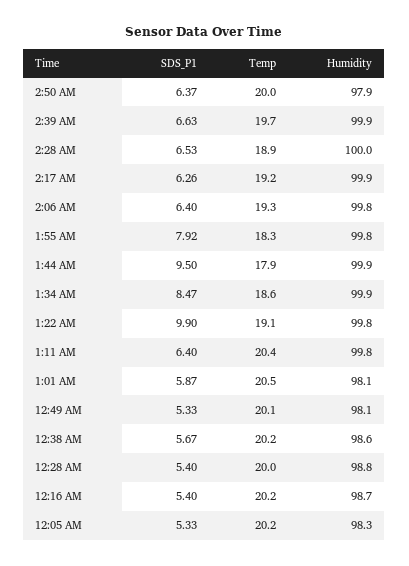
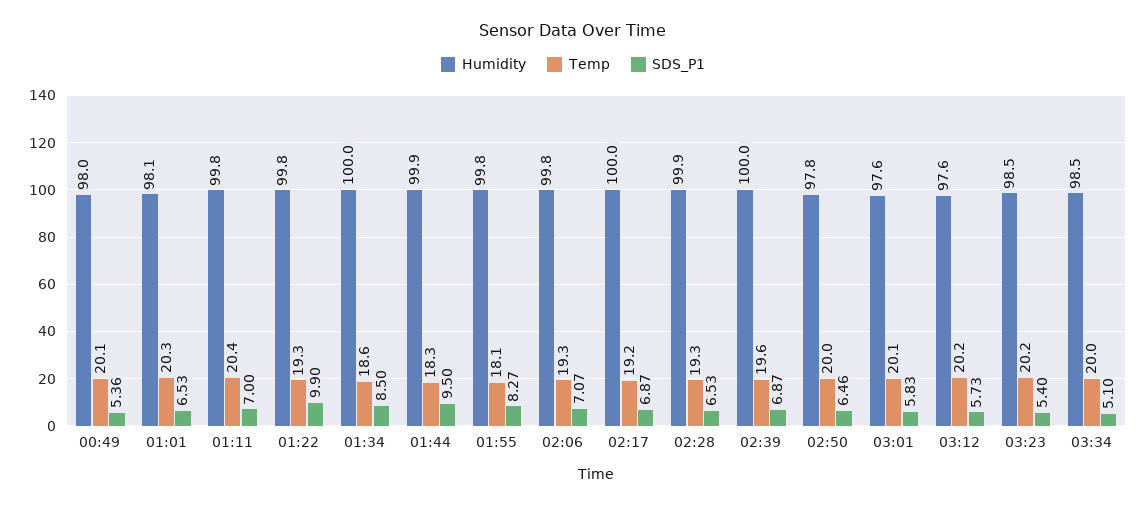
SDS_P1, 2:50 AM: 6.37 -> 6.46
Humidity, 2:50 AM: 97.9 -> 97.8
SDS_P1, 2:39 AM: 6.63 -> 6.87
Temp, 2:39 AM: 19.7 -> 19.6
Humidity, 2:39 AM: 99.9 -> 100
Temp, 2:28 AM: 18.9 -> 19.3
Humidity, 2:28 AM: 100 -> 99.9
SDS_P1, 2:17 AM: 6.26 -> 6.87
Humidity, 2:17 AM: 99.9 -> 100
SDS_P1, 2:06 AM: 6.4 -> 7.07
SDS_P1, 1:55 AM: 7.92 -> 8.27
Temp, 1:55 AM: 18.3 -> 18.1
Temp, 1:44 AM: 17.9 -> 18.3
SDS_P1, 1:34 AM: 8.47 -> 8.5
Humidity, 1:34 AM: 99.9 -> 100
Temp, 1:22 AM: 19.1 -> 19.3
SDS_P1, 1:11 AM: 6.4 -> 7
SDS_P1, 1:01 AM: 5.87 -> 6.53
Temp, 1:01 AM: 20.5 -> 20.3
SDS_P1, 12:49 AM: 5.33 -> 5.36
Humidity, 12:49 AM: 98.1 -> 98
SDS_P1, 12:38 AM: 5.67 -> none
Temp, 12:38 AM: 20.2 -> none
Humidity, 12:38 AM: 98.6 -> none
SDS_P1, 12:28 AM: 5.4 -> none
Temp, 12:28 AM: 20 -> none
Humidity, 12:28 AM: 98.8 -> none
SDS_P1, 12:16 AM: 5.4 -> none
Temp, 12:16 AM: 20.2 -> none
Humidity, 12:16 AM: 98.7 -> none
SDS_P1, 12:05 AM: 5.33 -> none
Temp, 12:05 AM: 20.2 -> none
Humidity, 12:05 AM: 98.3 -> none
Humidity, 03:01: none -> 97.6
Temp, 03:01: none -> 20.1
SDS_P1, 03:01: none -> 5.83
Humidity, 03:12: none -> 97.6
Temp, 03:12: none -> 20.2
SDS_P1, 03:12: none -> 5.73
Humidity, 03:23: none -> 98.5
Temp, 03:23: none -> 20.2
SDS_P1, 03:23: none -> 5.4
Humidity, 03:34: none -> 98.5
Temp, 03:34: none -> 20
SDS_P1, 03:34: none -> 5.1

